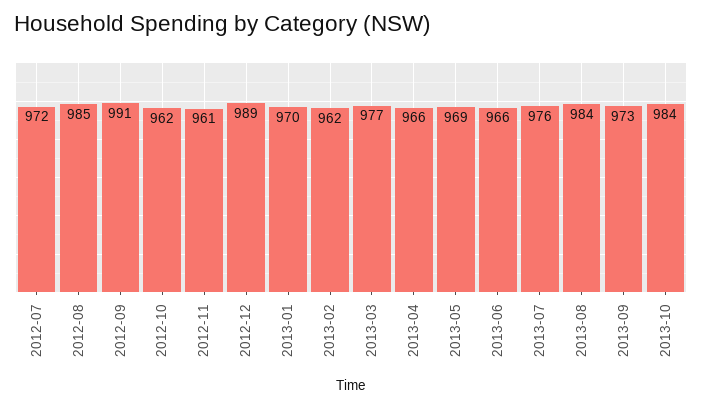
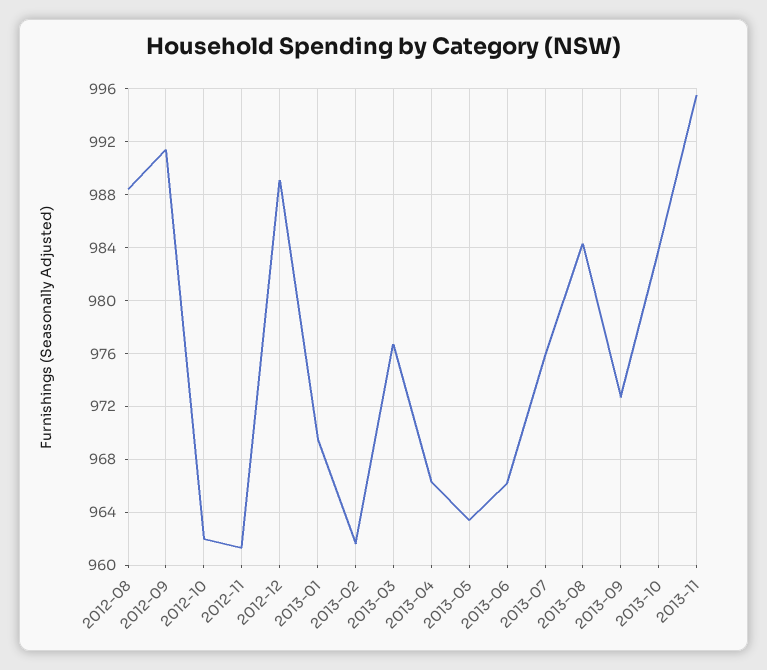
2012-07: 972 -> none
2012-08: 985 -> 988.5
2013-05: 969 -> 963.5
2013-11: none -> 995.5

